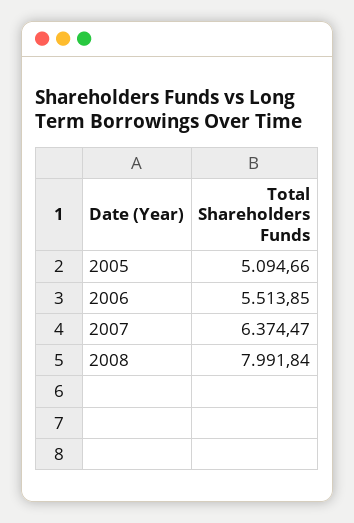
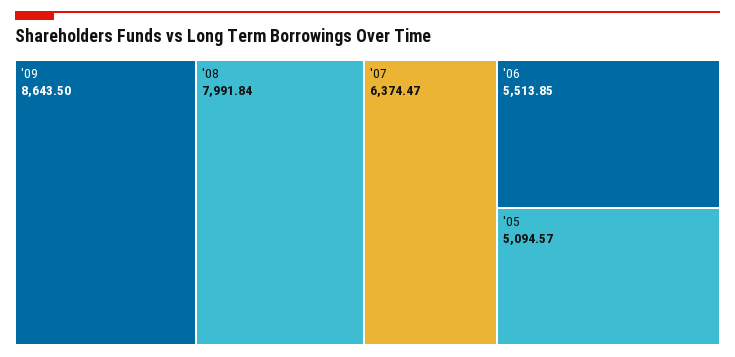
2005: 5094.66 -> 5094.57
'09: none -> 8643.5

